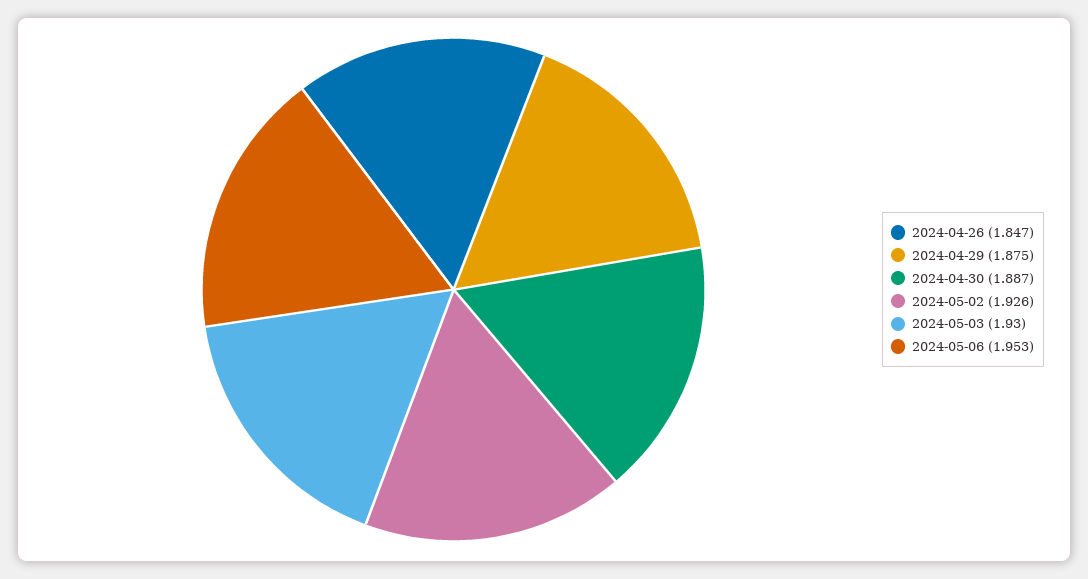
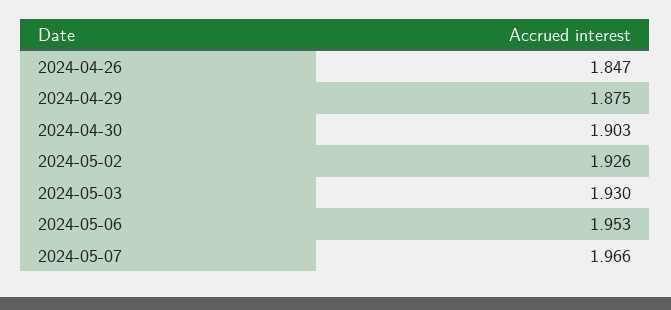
2024-04-30: 1.887 -> 1.903
2024-05-07: none -> 1.966

